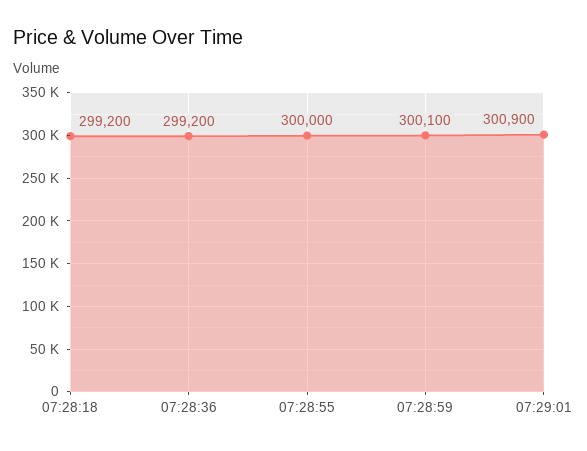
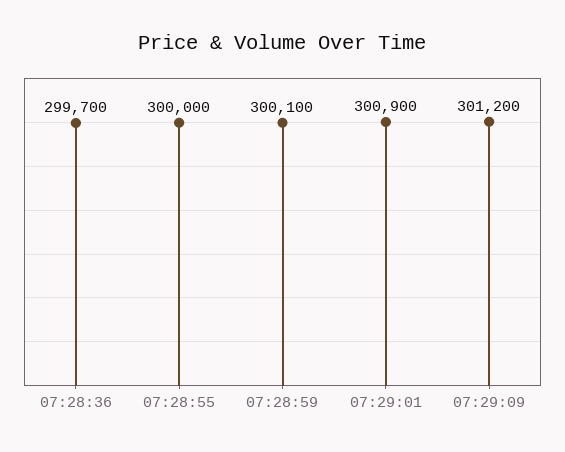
07:28:18: 299200 -> none
07:28:36: 299200 -> 299700
07:29:09: none -> 301200

